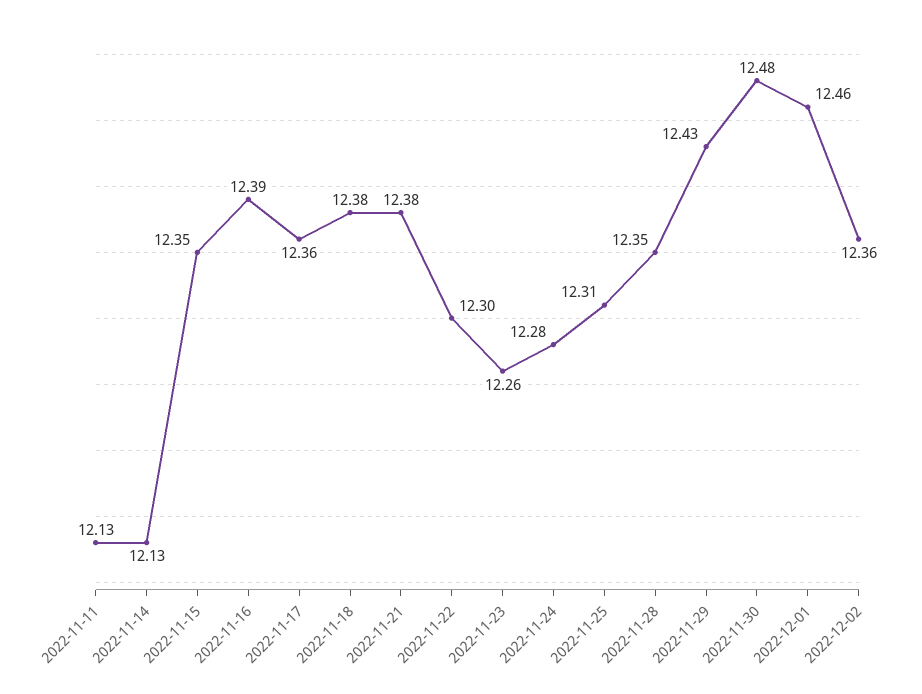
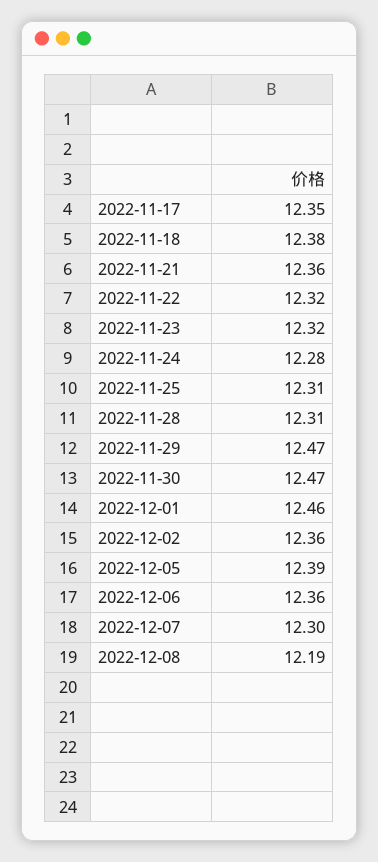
2022-11-11: 12.13 -> none
2022-11-14: 12.13 -> none
2022-11-15: 12.35 -> none
2022-11-16: 12.39 -> none
2022-11-17: 12.36 -> 12.35
2022-11-21: 12.38 -> 12.36
2022-11-22: 12.3 -> 12.32
2022-11-23: 12.26 -> 12.32
2022-11-28: 12.35 -> 12.31
2022-11-29: 12.43 -> 12.47
2022-11-30: 12.48 -> 12.47
2022-12-05: none -> 12.39
2022-12-06: none -> 12.36
2022-12-07: none -> 12.3
2022-12-08: none -> 12.19

